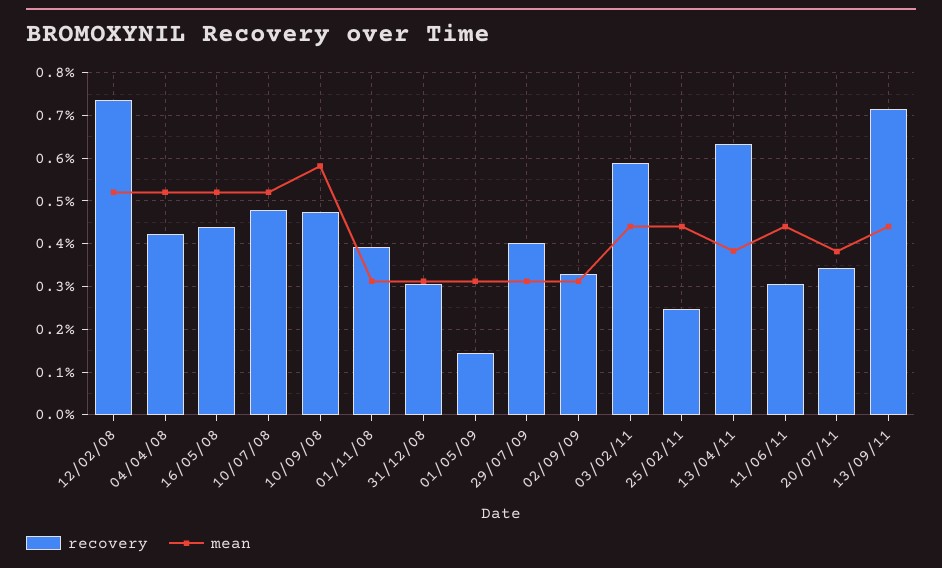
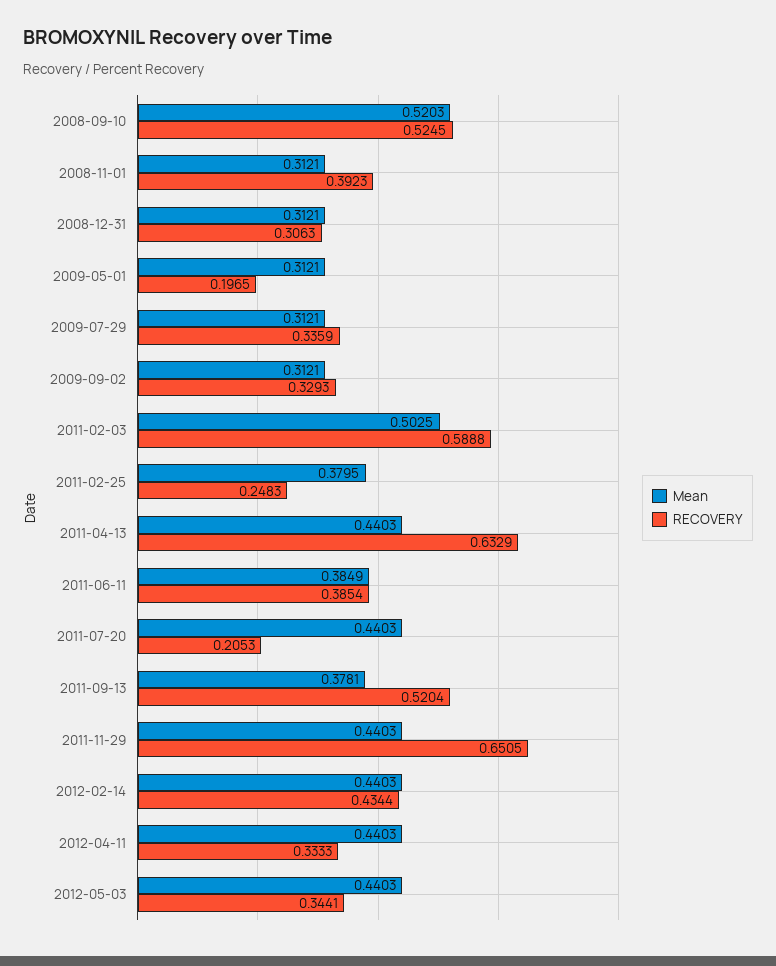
recovery, 12/02/08: 0.74 -> none
mean, 12/02/08: 0.52 -> none
recovery, 04/04/08: 0.42 -> none
mean, 04/04/08: 0.52 -> none
recovery, 16/05/08: 0.44 -> none
mean, 16/05/08: 0.52 -> none
recovery, 10/07/08: 0.48 -> none
mean, 10/07/08: 0.52 -> none
recovery, 10/09/08: 0.48 -> 0.5245
mean, 10/09/08: 0.58 -> 0.5203
recovery, 01/05/09: 0.14 -> 0.1965
recovery, 29/07/09: 0.4 -> 0.3359
mean, 03/02/11: 0.44 -> 0.5025
mean, 25/02/11: 0.44 -> 0.3795
mean, 13/04/11: 0.38 -> 0.4403
recovery, 11/06/11: 0.3 -> 0.3854
mean, 11/06/11: 0.44 -> 0.3849
recovery, 20/07/11: 0.34 -> 0.2053
mean, 20/07/11: 0.38 -> 0.4403
recovery, 13/09/11: 0.72 -> 0.5204
mean, 13/09/11: 0.44 -> 0.3781
mean, 2011-11-29: none -> 0.4403
recovery, 2011-11-29: none -> 0.6505
mean, 2012-02-14: none -> 0.4403
recovery, 2012-02-14: none -> 0.4344
mean, 2012-04-11: none -> 0.4403
recovery, 2012-04-11: none -> 0.3333
mean, 2012-05-03: none -> 0.4403
recovery, 2012-05-03: none -> 0.3441

